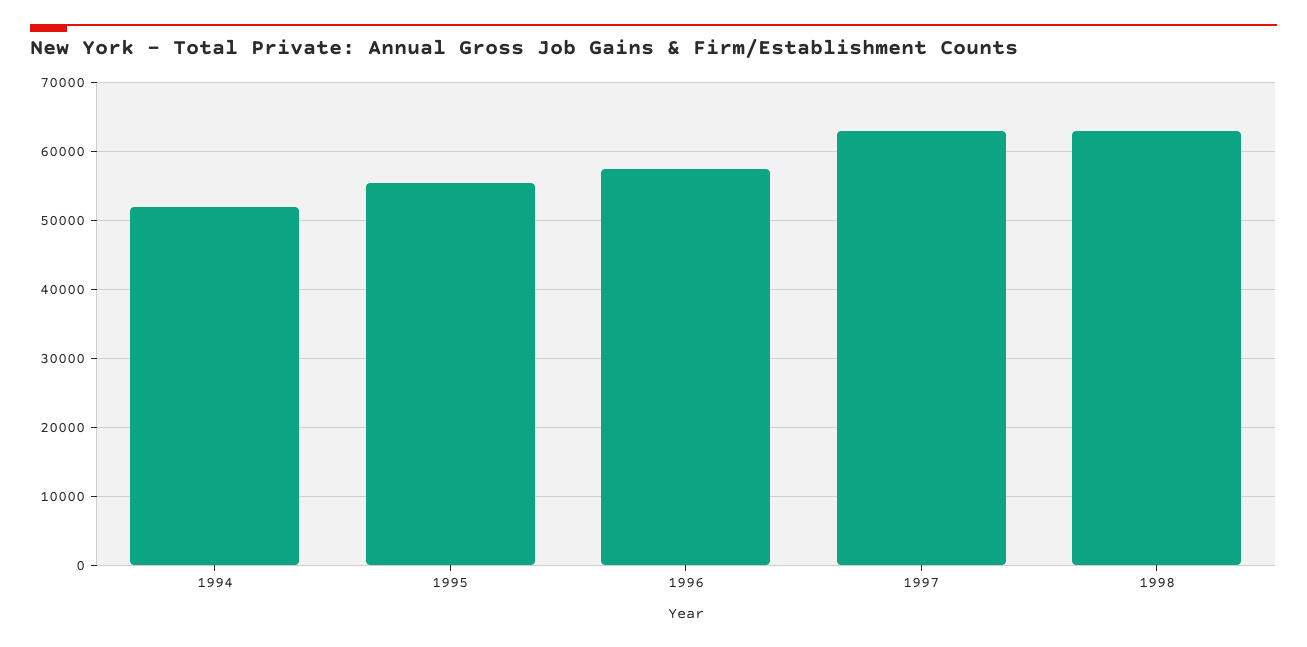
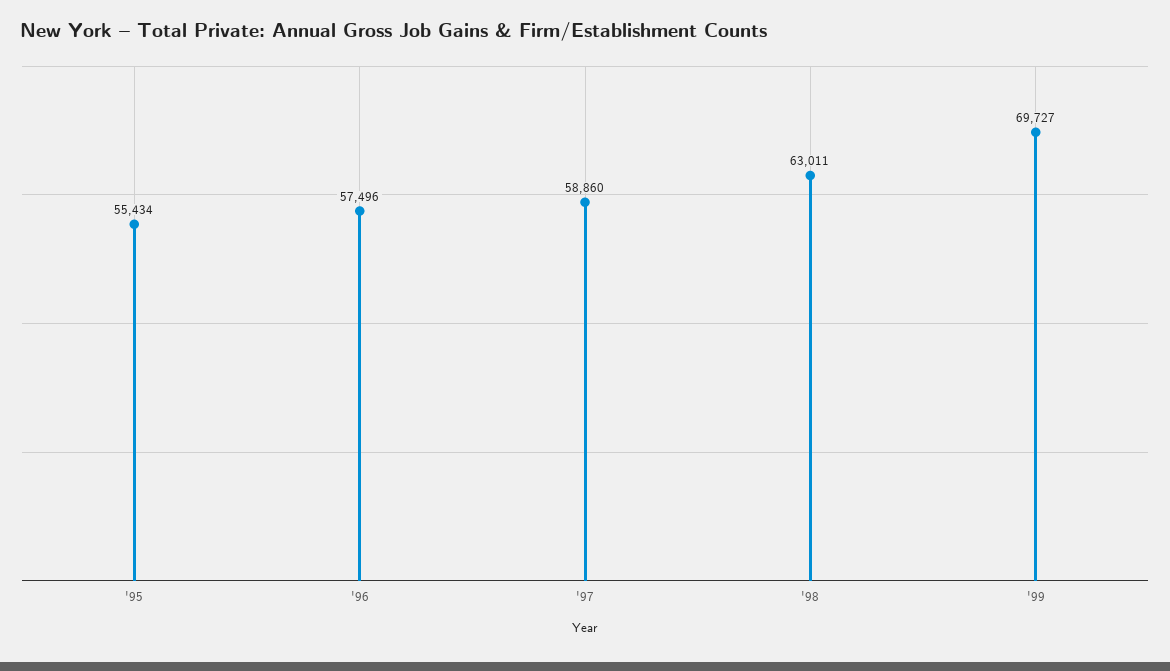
1994: 52000 -> none
1997: 63000 -> 58860
'99: none -> 69727

